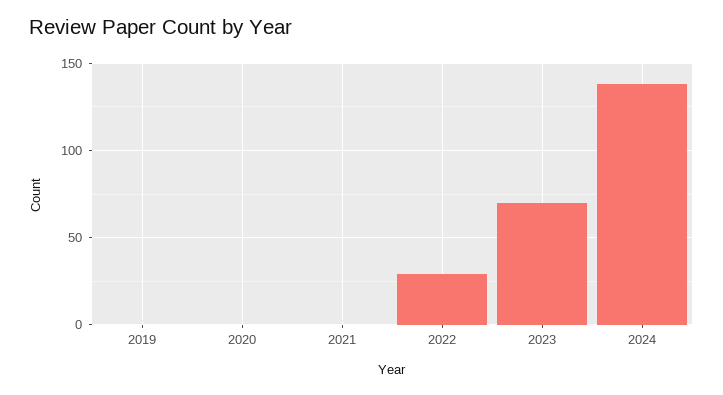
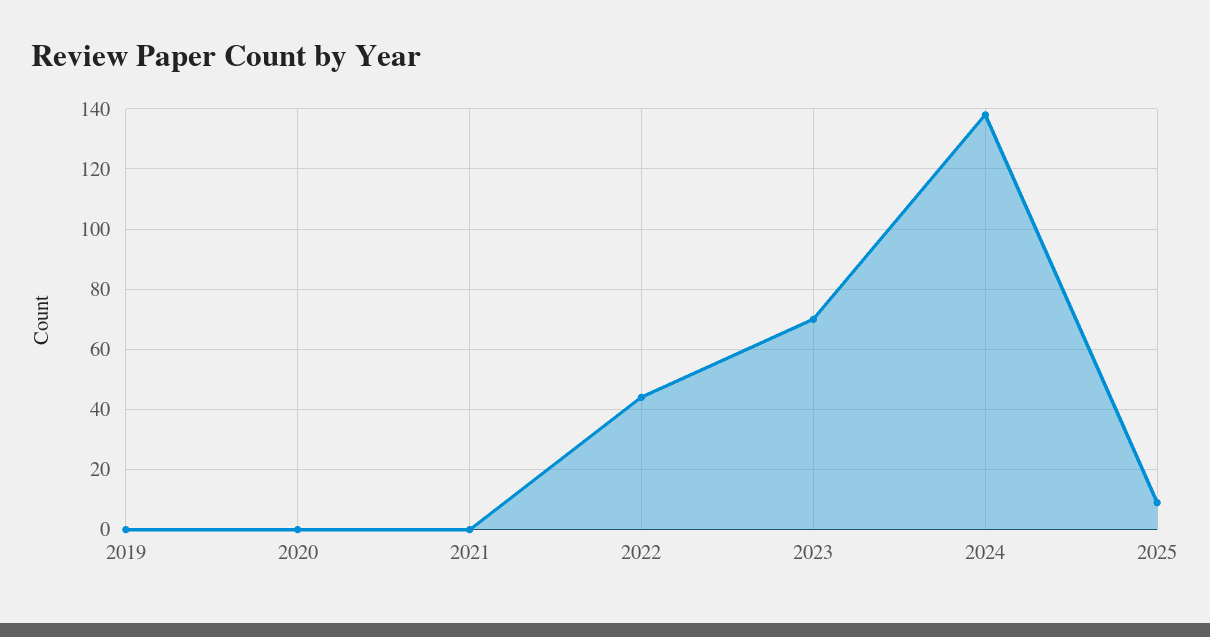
2022: 30 -> 45
2025: none -> 10

